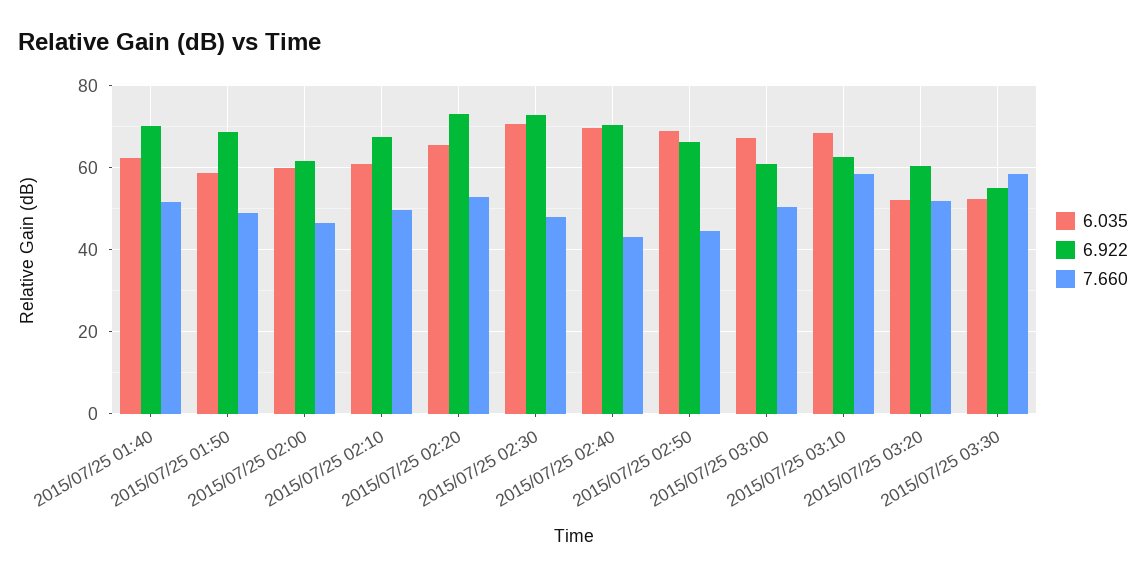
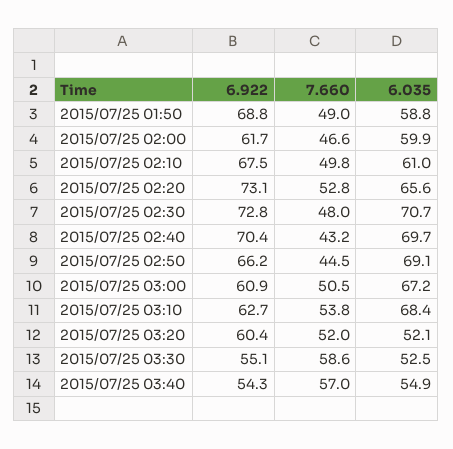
6.035, 2015/07/25 01:40: 62 -> none
6.922, 2015/07/25 01:40: 70 -> none
7.660, 2015/07/25 01:40: 52 -> none
7.660, 2015/07/25 03:10: 58 -> 53.8
6.922, 2015/07/25 03:40: none -> 54.3
7.660, 2015/07/25 03:40: none -> 57
6.035, 2015/07/25 03:40: none -> 54.9

